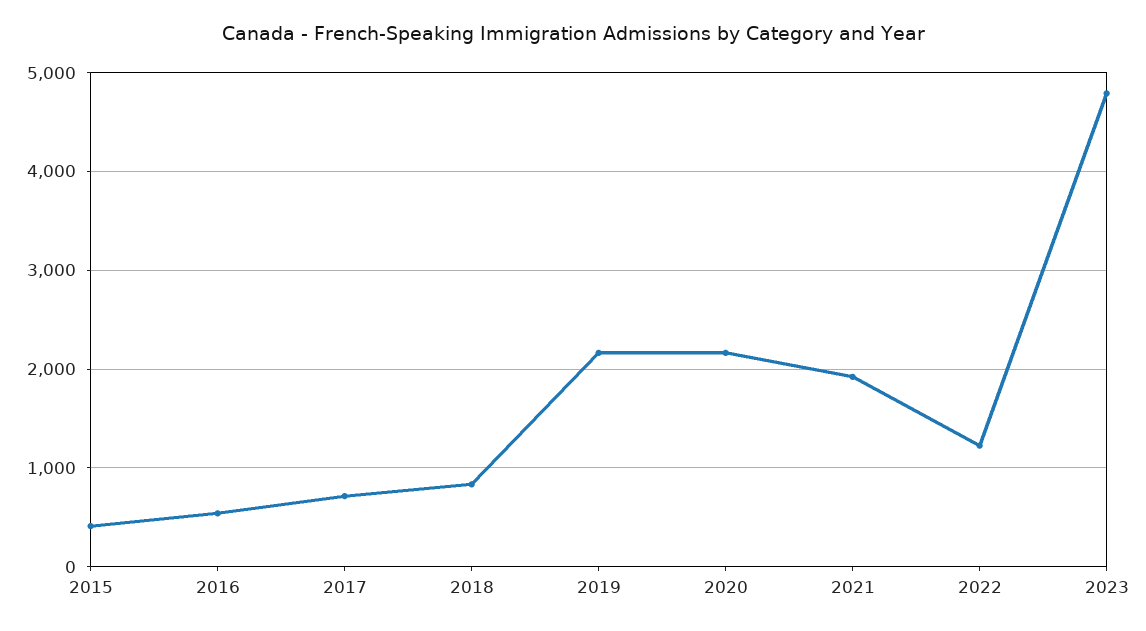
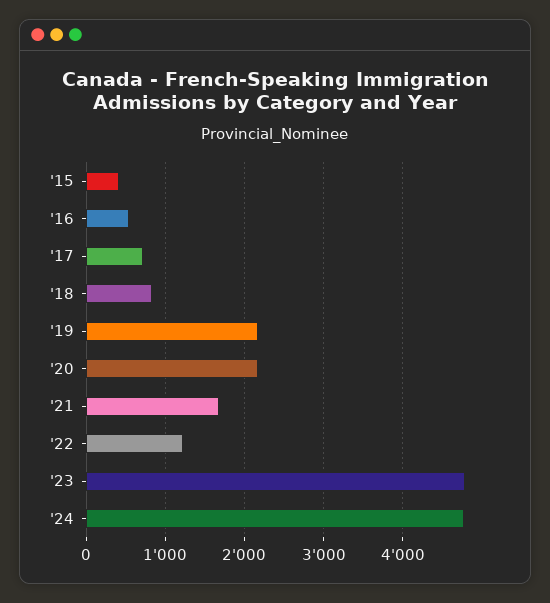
2021: 1900 -> 1700
'24: none -> 4800

